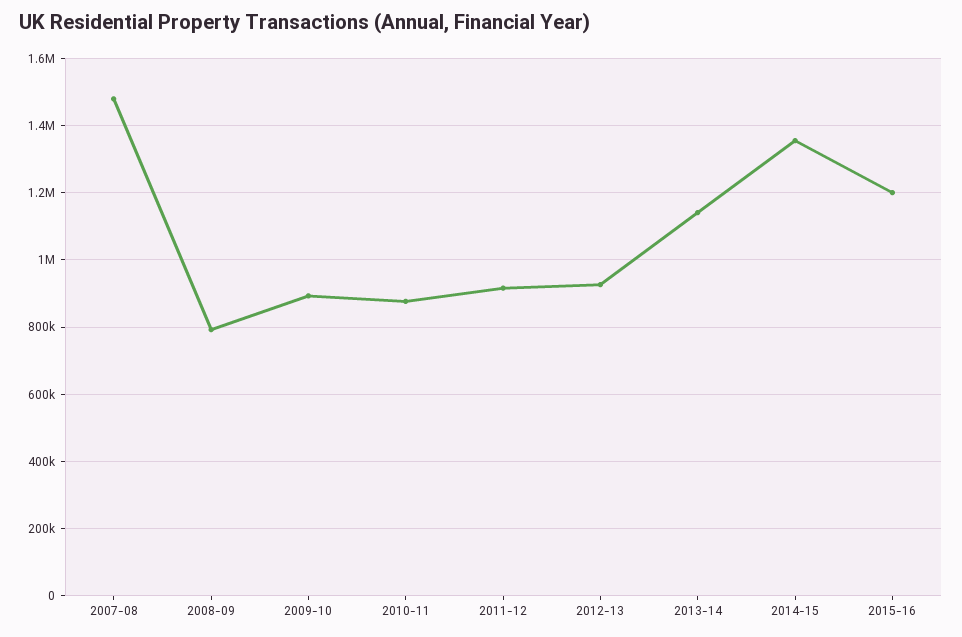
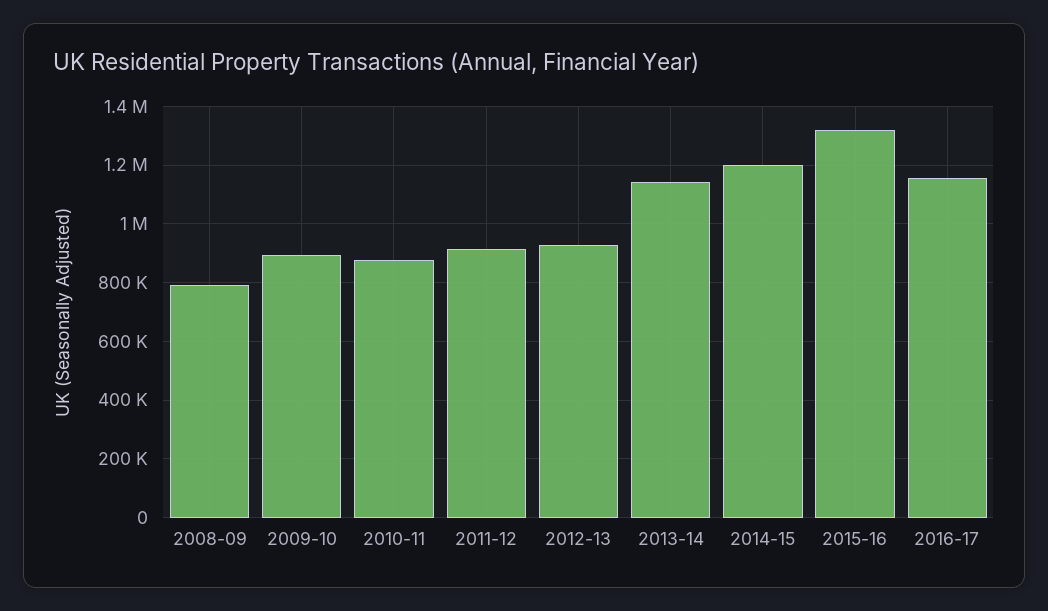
2007-08: 1480000 -> none
2014-15: 1360000 -> 1200000
2015-16: 1200000 -> 1325000
2016-17: none -> 1150000

